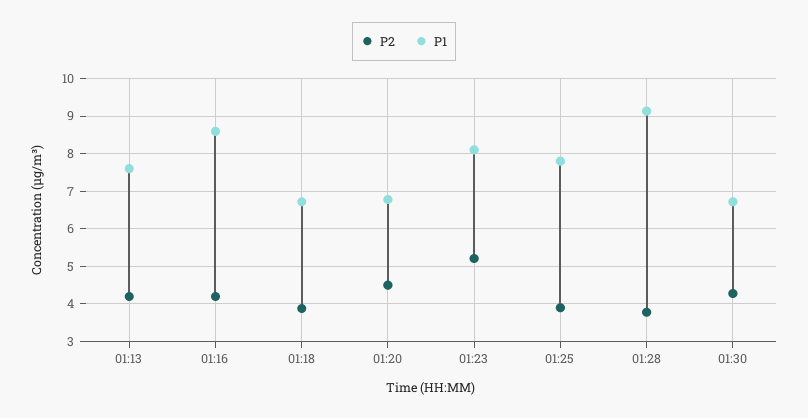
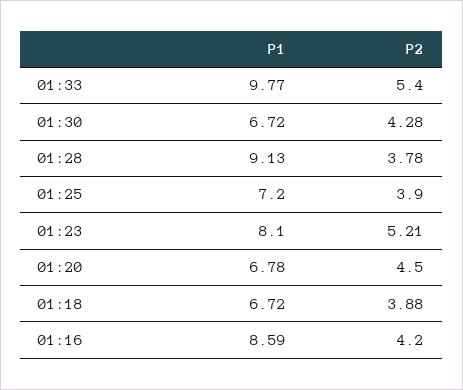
P2, 01:13: 4.2 -> none
P1, 01:13: 7.6 -> none
P1, 01:25: 7.8 -> 7.2
P1, 01:33: none -> 9.77
P2, 01:33: none -> 5.4

